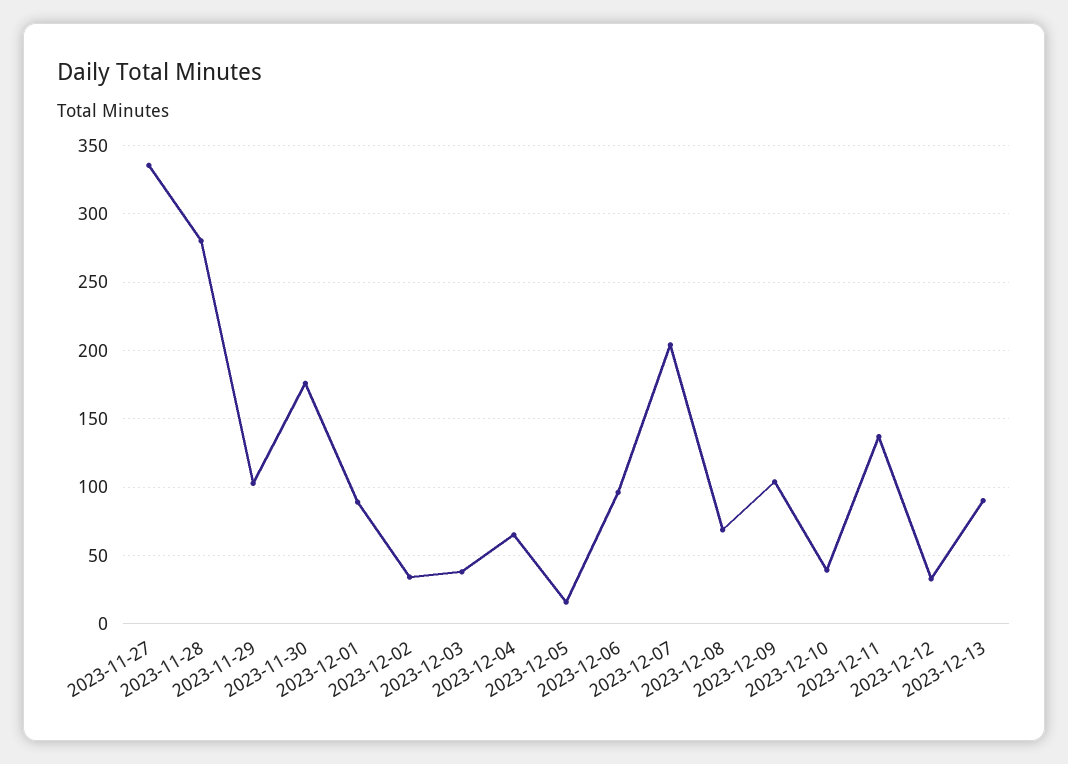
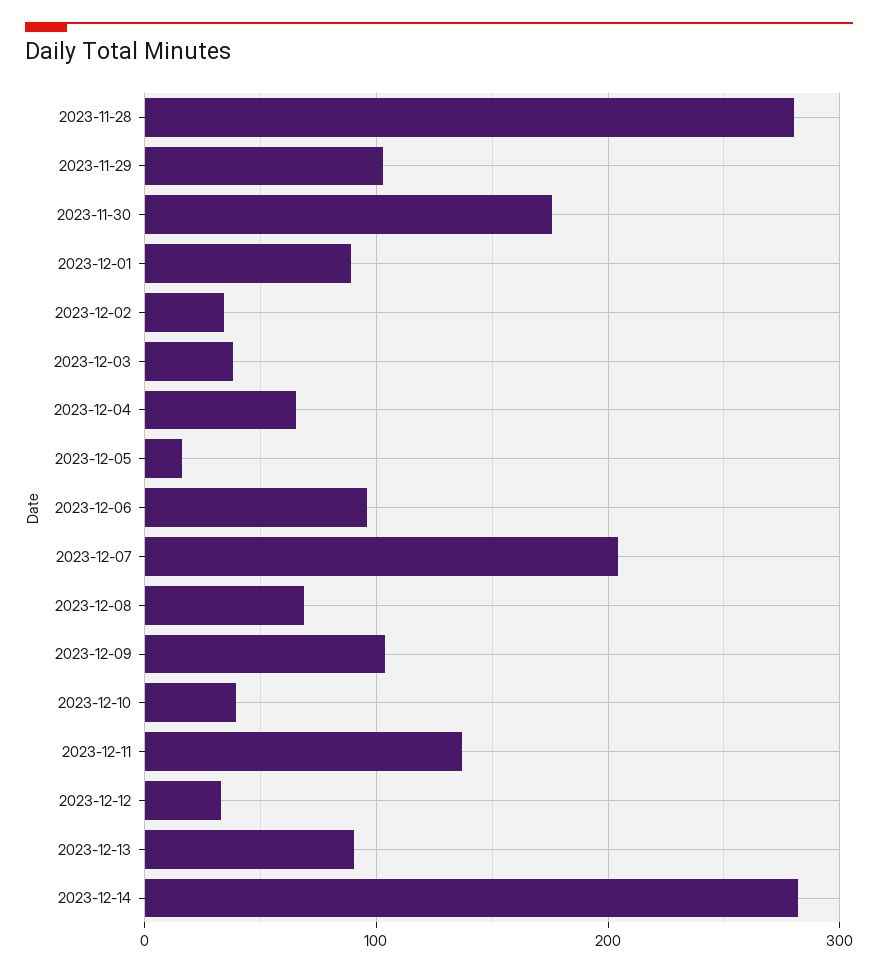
2023-11-27: 335 -> none
2023-12-14: none -> 280

